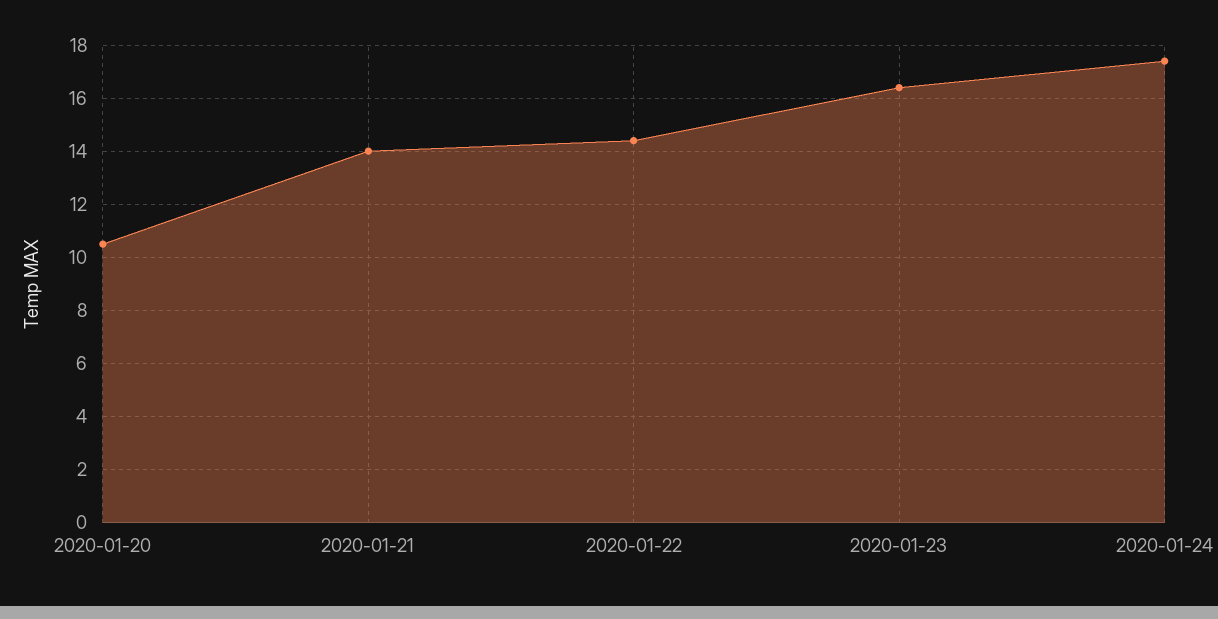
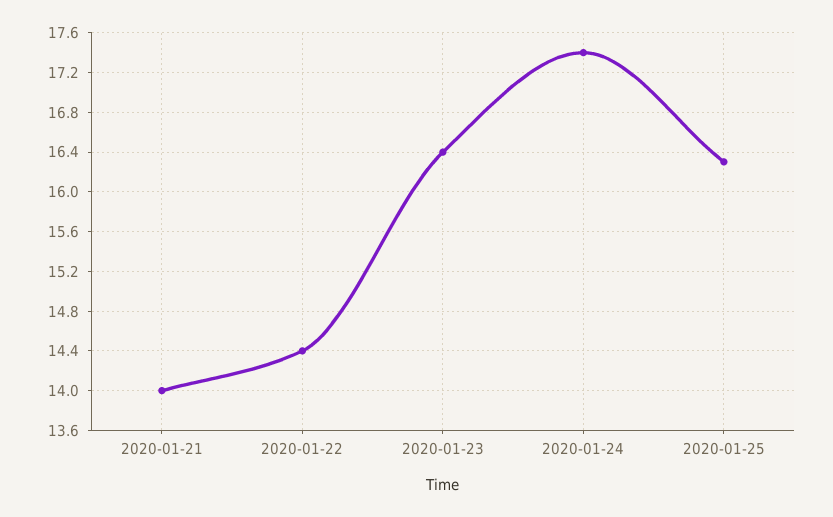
2020-01-20: 10.5 -> none
2020-01-25: none -> 16.3

